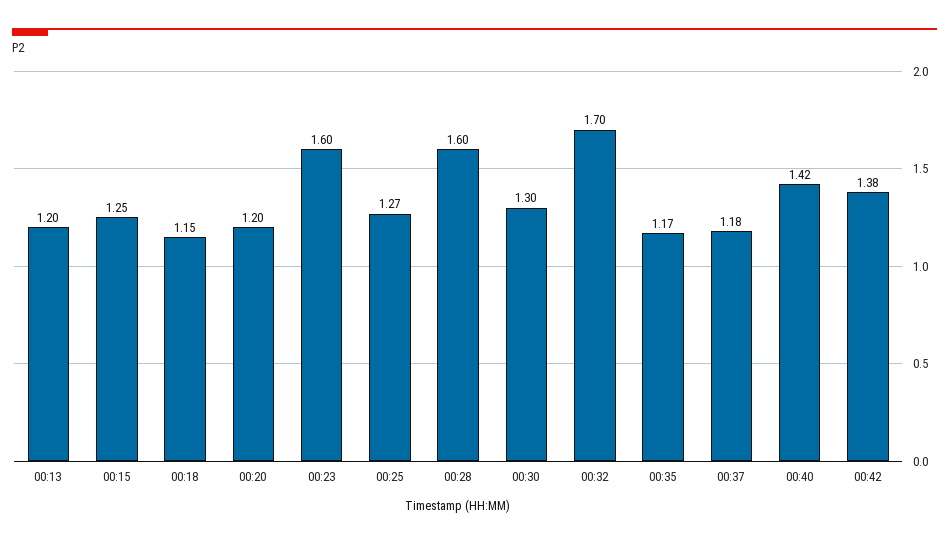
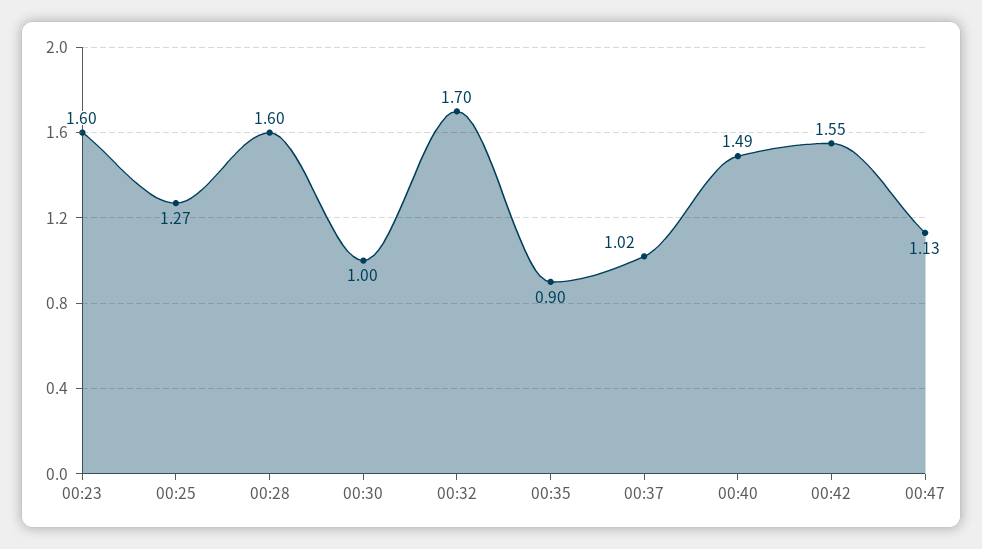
00:13: 1.2 -> none
00:15: 1.25 -> none
00:18: 1.15 -> none
00:20: 1.2 -> none
00:30: 1.3 -> 1
00:35: 1.17 -> 0.9
00:37: 1.18 -> 1.02
00:40: 1.42 -> 1.49
00:42: 1.38 -> 1.55
00:47: none -> 1.13

